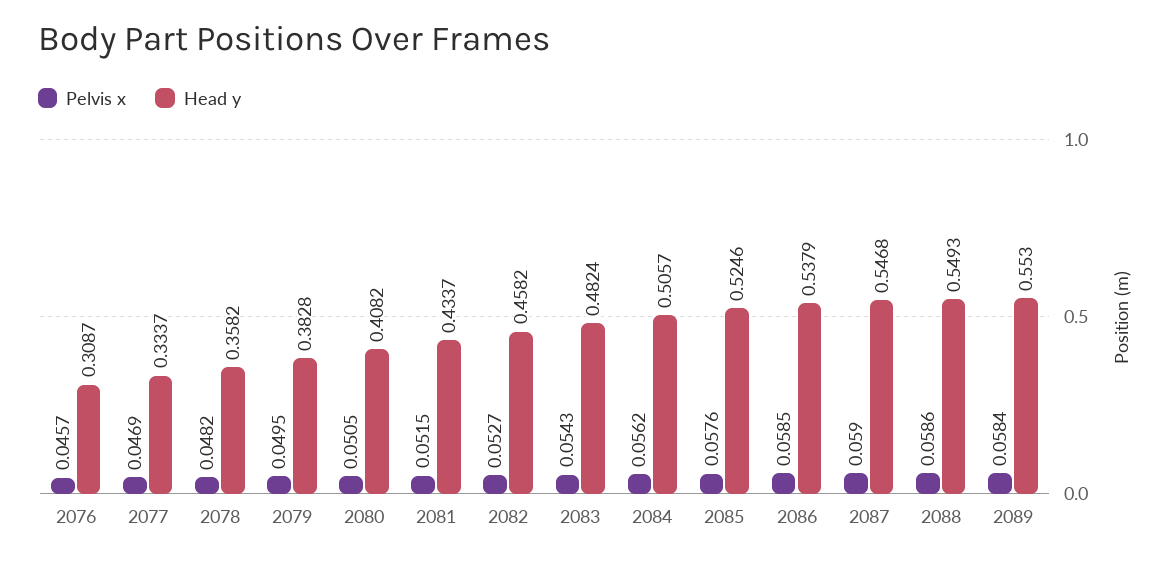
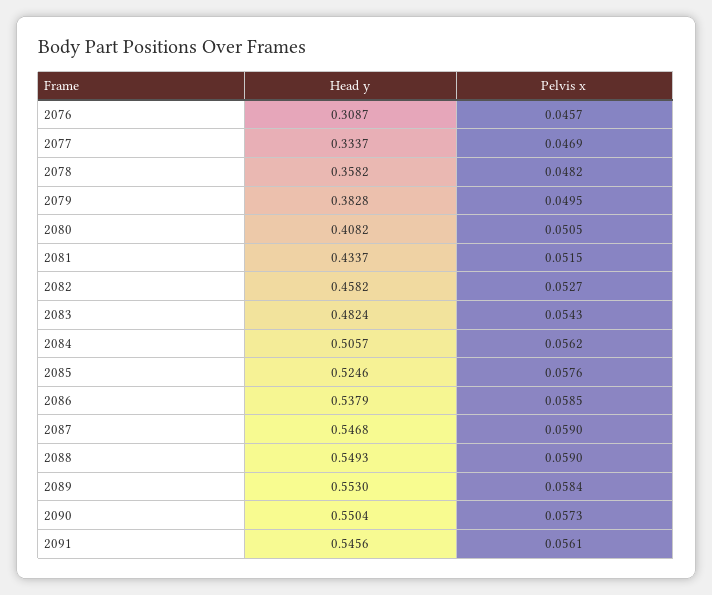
Pelvis x, 2088: 0.0586 -> 0.059
Head y, 2090: none -> 0.5504
Pelvis x, 2090: none -> 0.0573
Head y, 2091: none -> 0.5456
Pelvis x, 2091: none -> 0.0561

